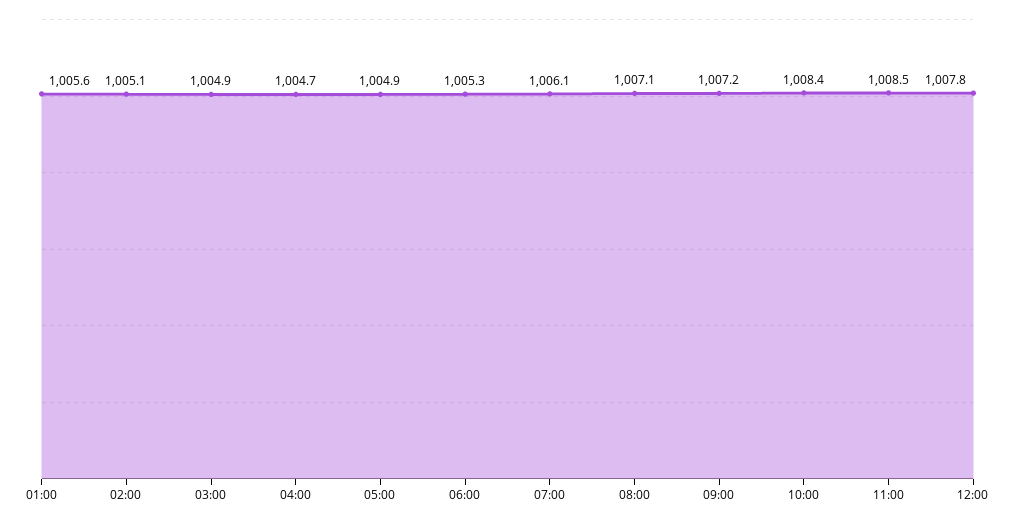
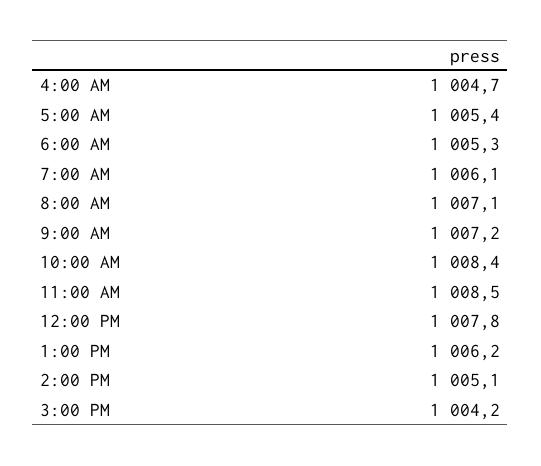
01:00: 1005.6 -> none
02:00: 1005.1 -> none
03:00: 1004.9 -> none
05:00: 1004.9 -> 1005.4
1:00 PM: none -> 1006.2
2:00 PM: none -> 1005.1
3:00 PM: none -> 1004.2

